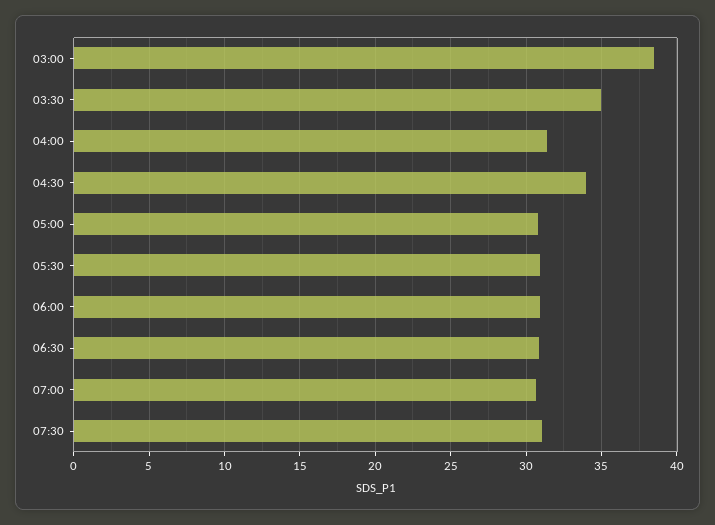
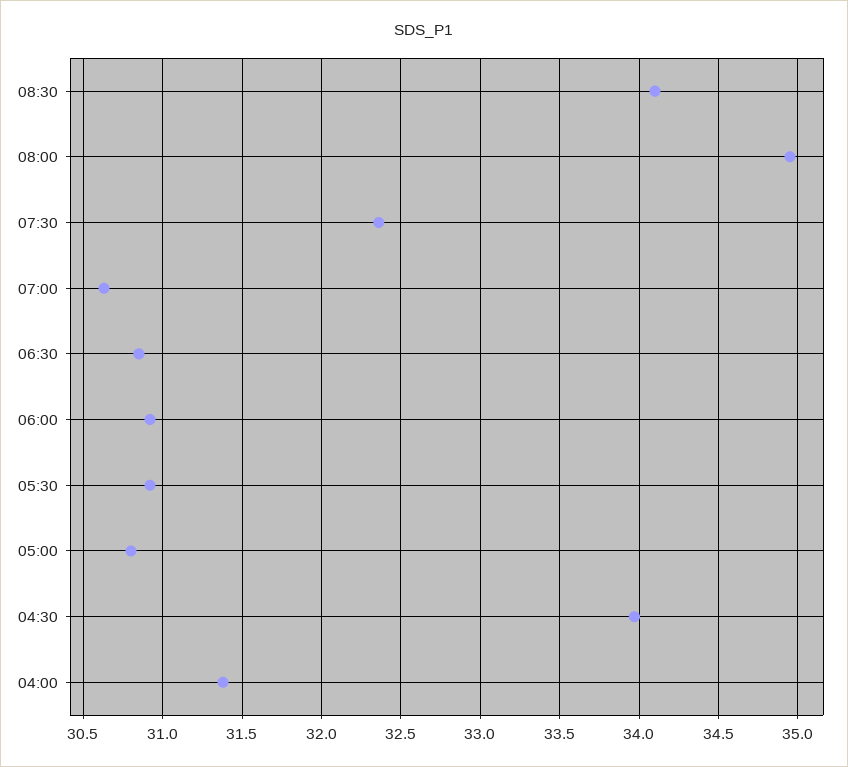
03:00: 38.5 -> none
03:30: 35 -> none
07:30: 31 -> 32.35
08:30: none -> 34.1
08:00: none -> 34.95

